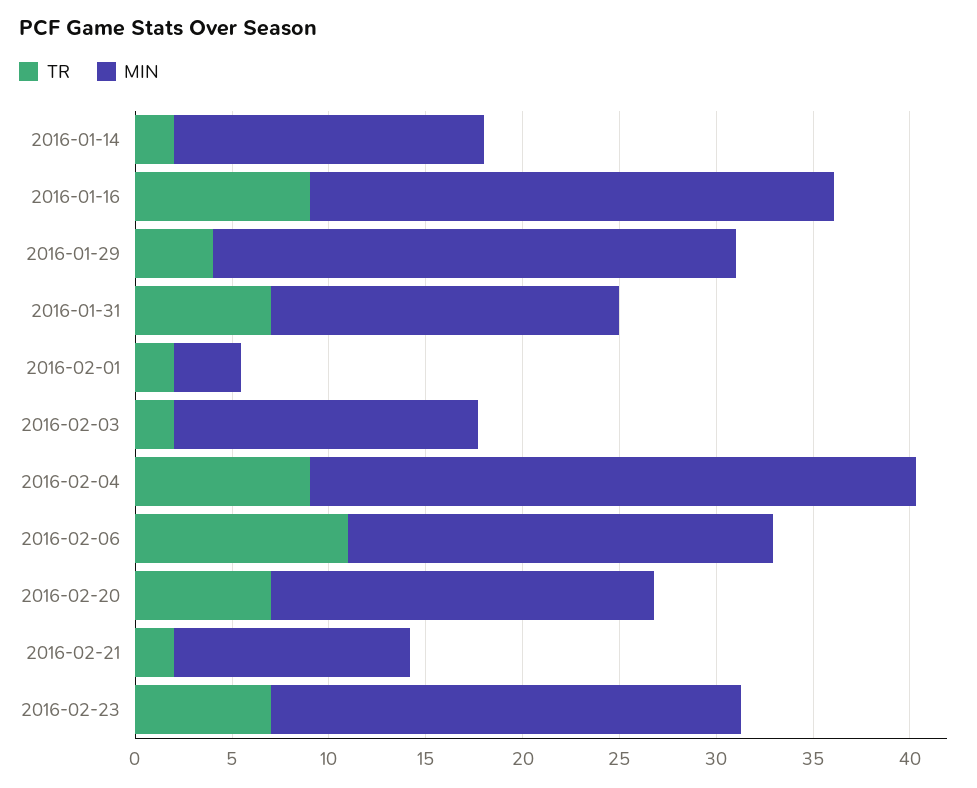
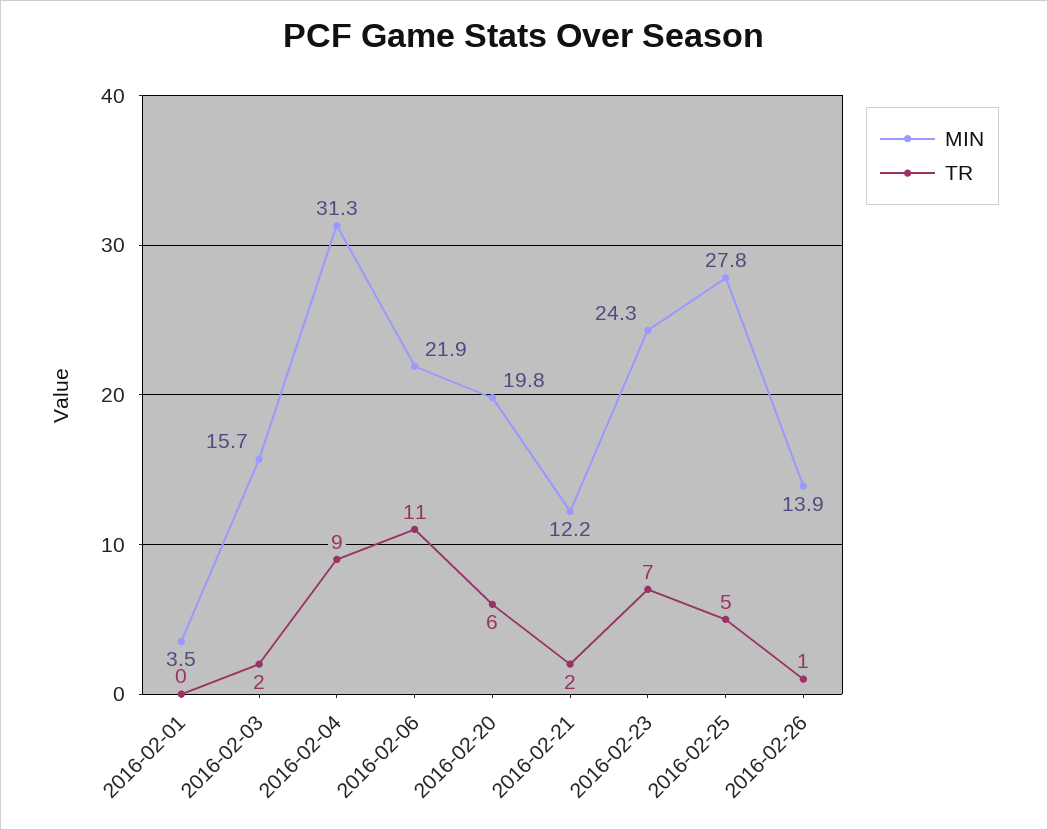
TR, 2016-01-14: 2 -> none
MIN, 2016-01-14: 16 -> none
TR, 2016-01-16: 9 -> none
MIN, 2016-01-16: 27 -> none
TR, 2016-01-29: 4 -> none
MIN, 2016-01-29: 27 -> none
TR, 2016-01-31: 7 -> none
MIN, 2016-01-31: 18 -> none
TR, 2016-02-01: 2 -> 0
TR, 2016-02-20: 7 -> 6
MIN, 2016-02-25: none -> 27.8
TR, 2016-02-25: none -> 5
MIN, 2016-02-26: none -> 13.9
TR, 2016-02-26: none -> 1

